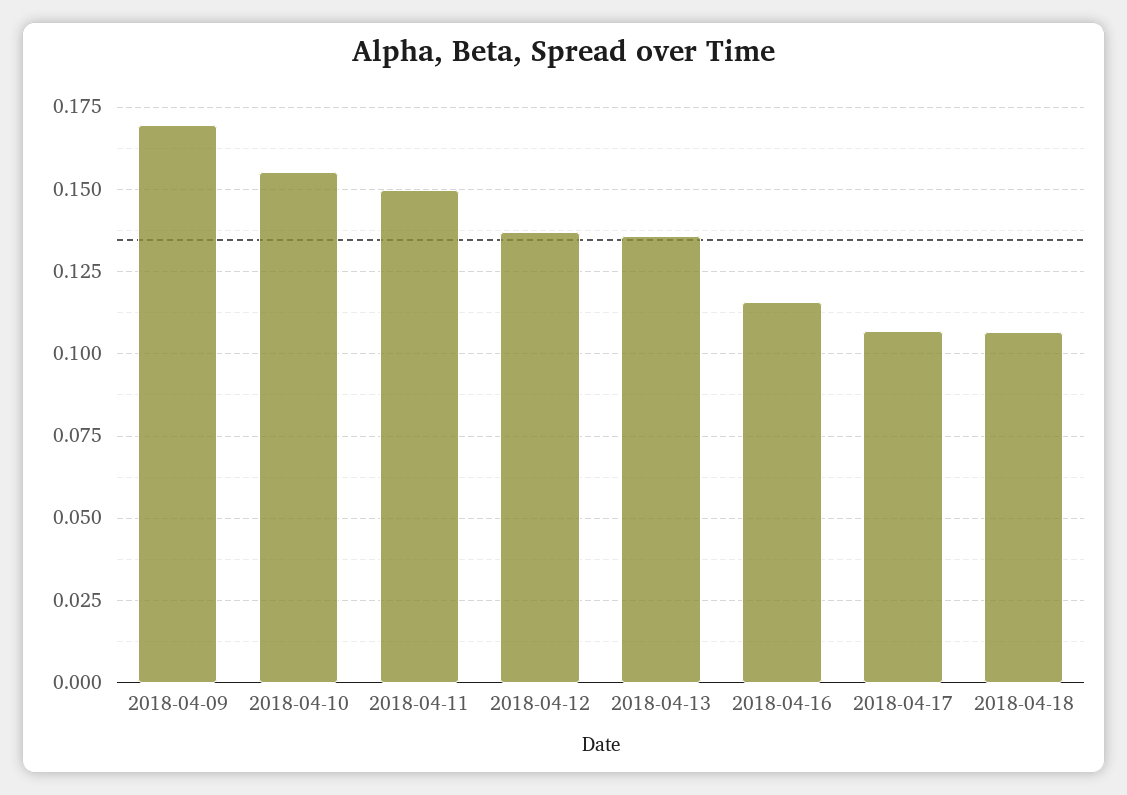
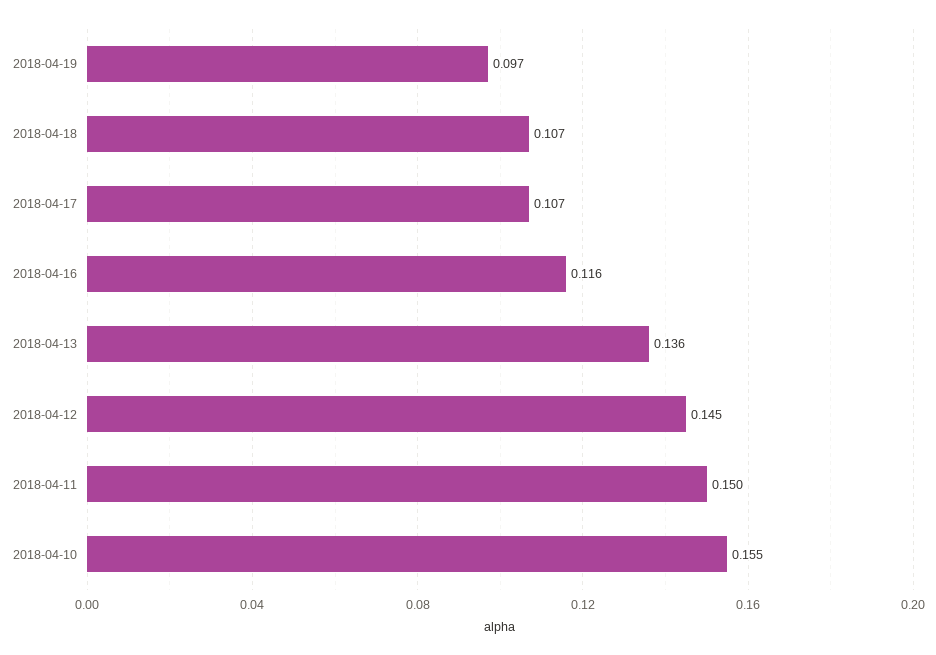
2018-04-09: 0.17 -> none
2018-04-12: 0.1375 -> 0.145
2018-04-19: none -> 0.097

